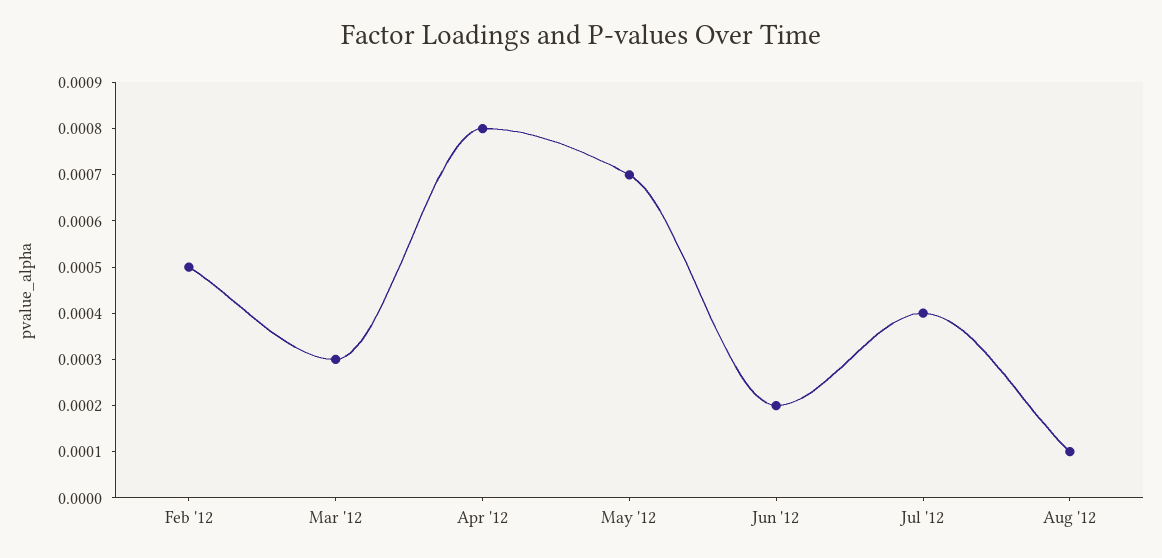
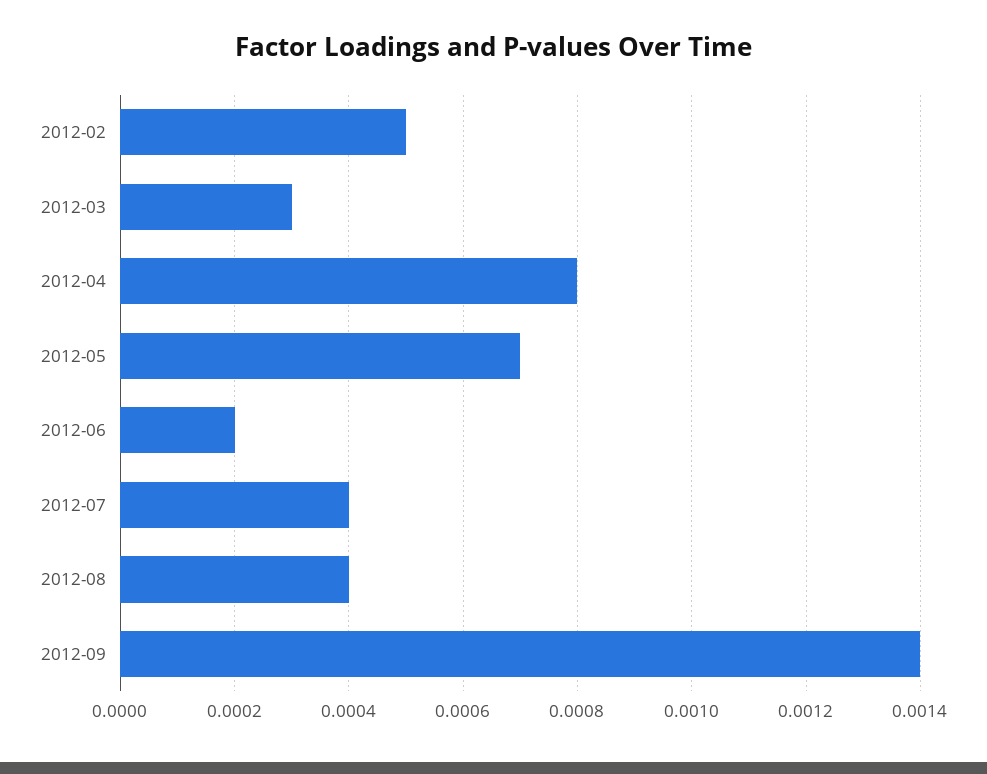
Aug '12: 0.0001 -> 0.0004
2012-09: none -> 0.0014

